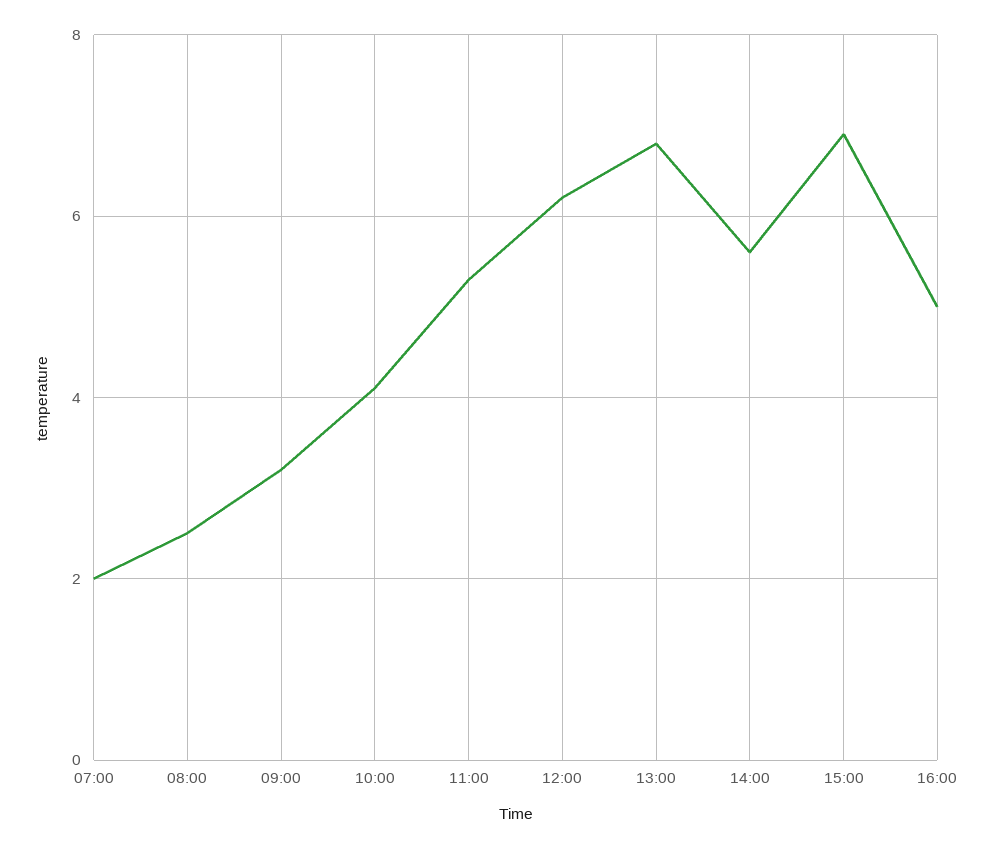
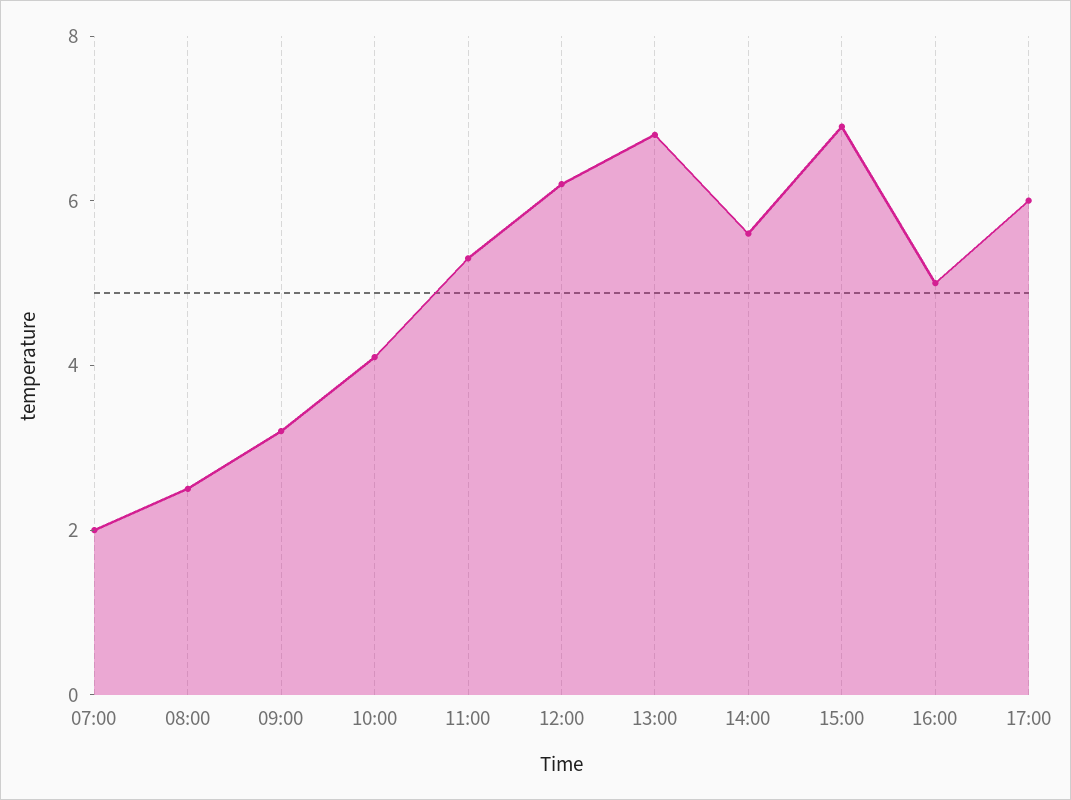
17:00: none -> 6

